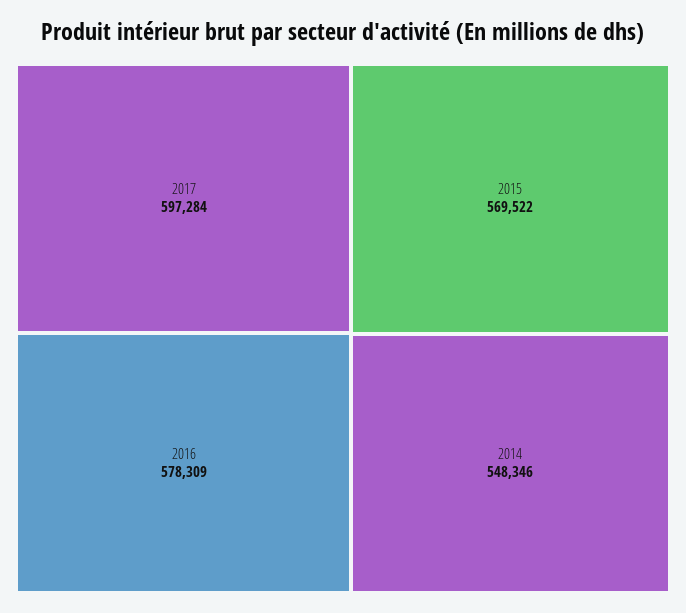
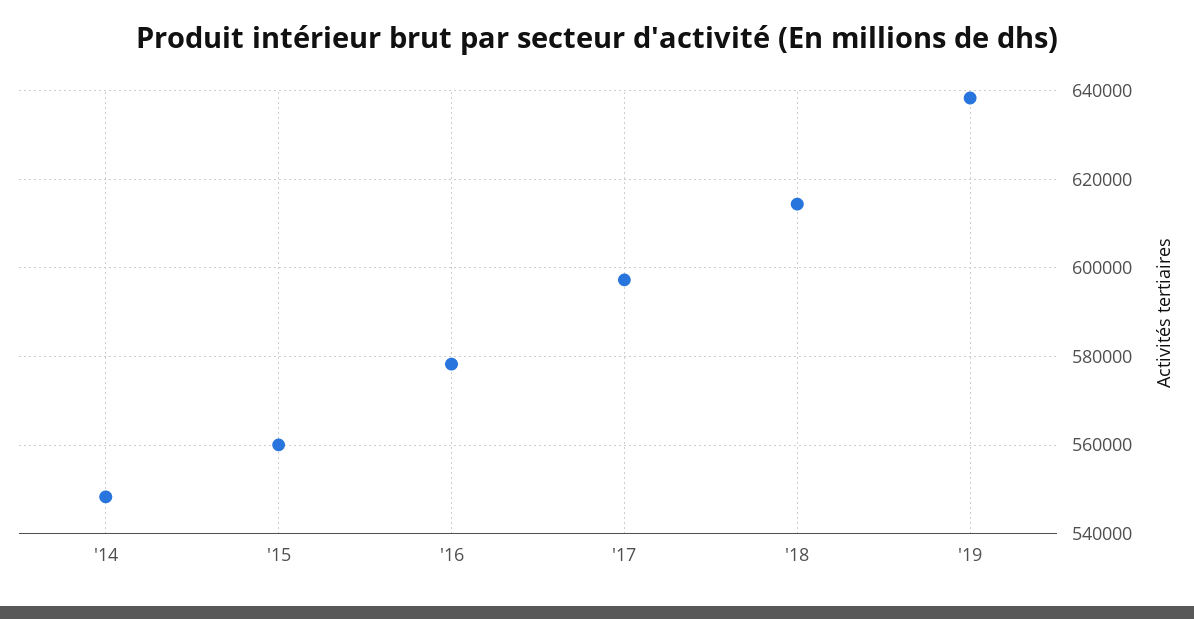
2015: 569522 -> 560000
'18: none -> 614000
'19: none -> 638000

